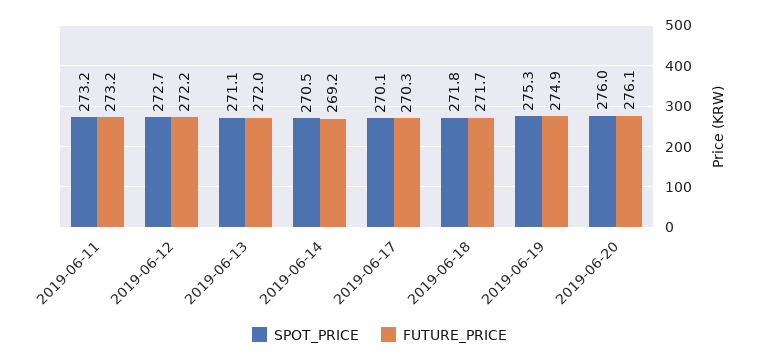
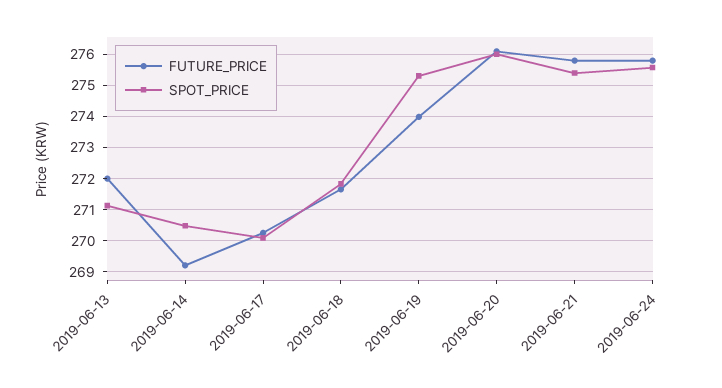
SPOT_PRICE, 2019-06-11: 273.2 -> none
FUTURE_PRICE, 2019-06-11: 273.2 -> none
SPOT_PRICE, 2019-06-12: 272.7 -> none
FUTURE_PRICE, 2019-06-12: 272.2 -> none
FUTURE_PRICE, 2019-06-19: 274.9 -> 274
FUTURE_PRICE, 2019-06-21: none -> 275.8
SPOT_PRICE, 2019-06-21: none -> 275.4
FUTURE_PRICE, 2019-06-24: none -> 275.8
SPOT_PRICE, 2019-06-24: none -> 275.6

